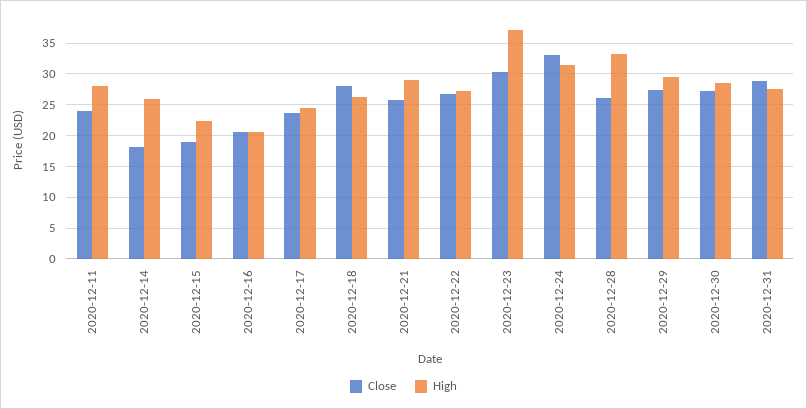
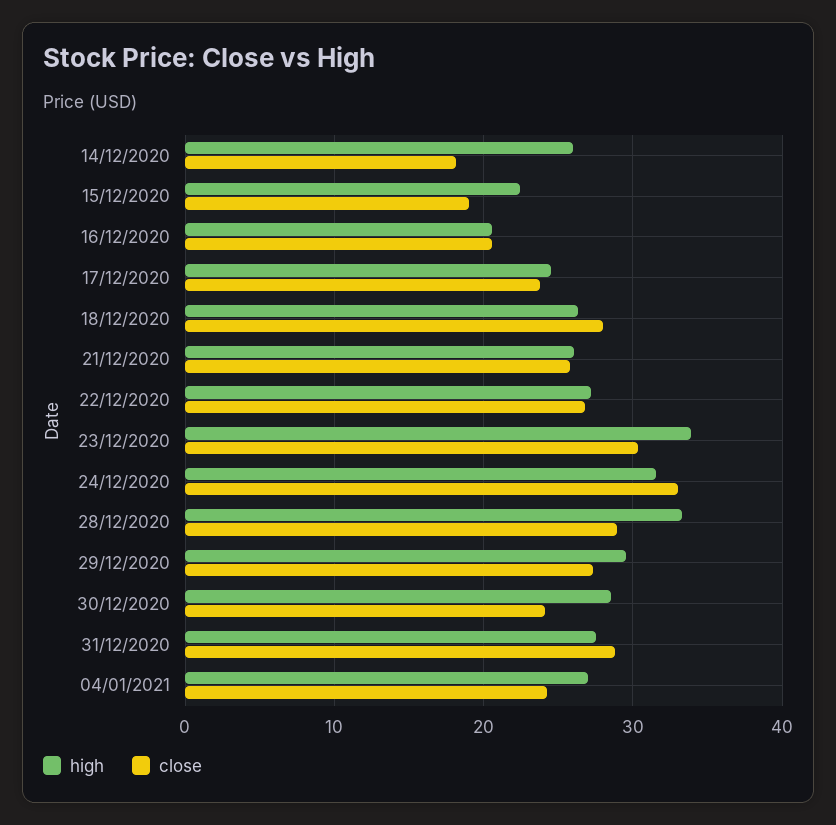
Close, 2020-12-11: 24 -> none
High, 2020-12-11: 28 -> none
High, 2020-12-21: 29 -> 26
High, 2020-12-23: 37 -> 34
Close, 2020-12-28: 26 -> 29
Close, 2020-12-30: 27 -> 24
High, 04/01/2021: none -> 27
Close, 04/01/2021: none -> 24

